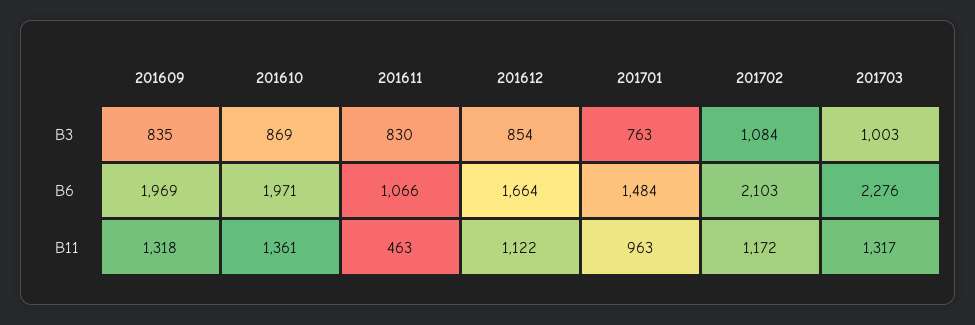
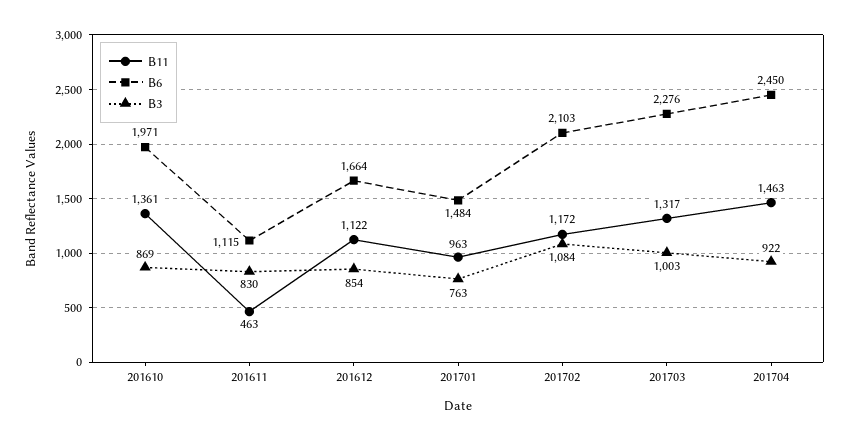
B3, 201609: 835 -> none
B6, 201609: 1969 -> none
B6, 201611: 1066 -> 1115
B11, 201609: 1318 -> none
B11, 201704: none -> 1463
B6, 201704: none -> 2450
B3, 201704: none -> 922

